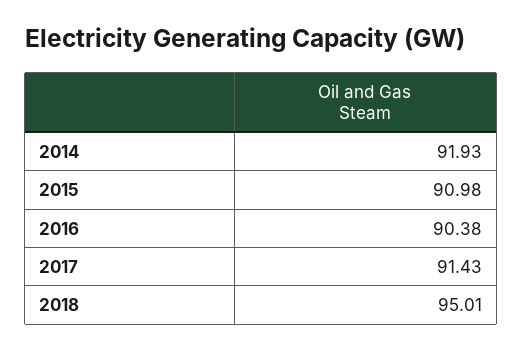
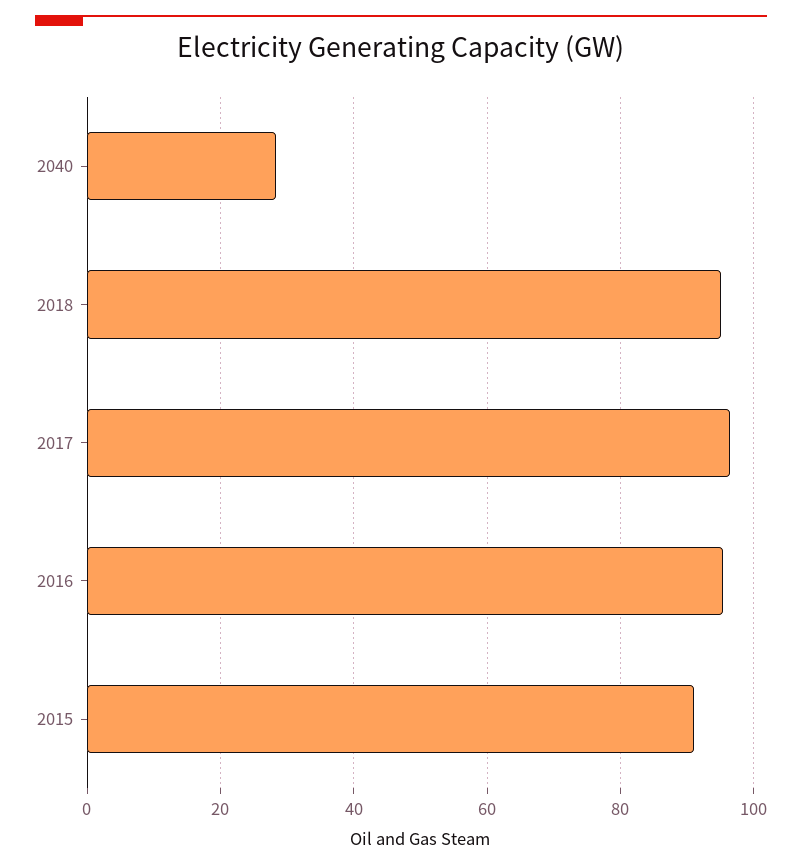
2014: 91.93 -> none
2016: 90.38 -> 96
2017: 91.43 -> 96
2040: none -> 28

